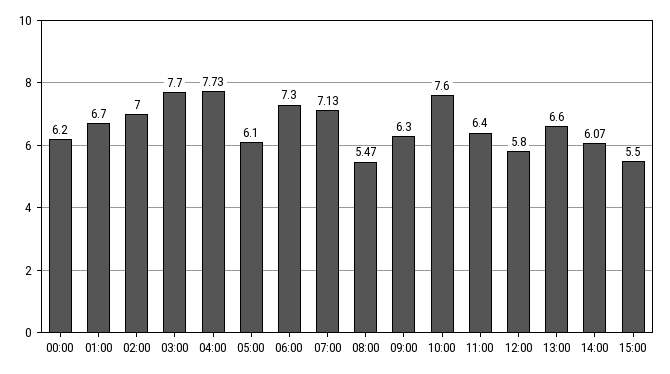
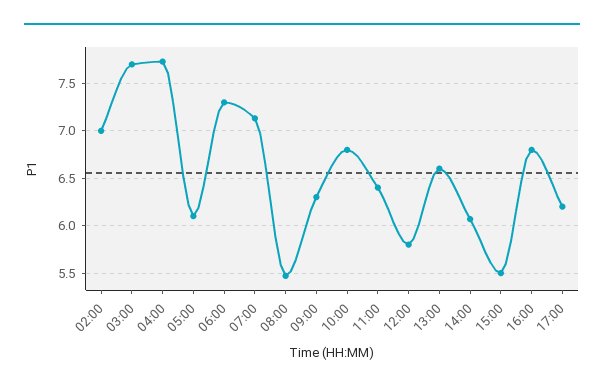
00:00: 6.2 -> none
01:00: 6.7 -> none
10:00: 7.6 -> 6.8
16:00: none -> 6.8
17:00: none -> 6.2

